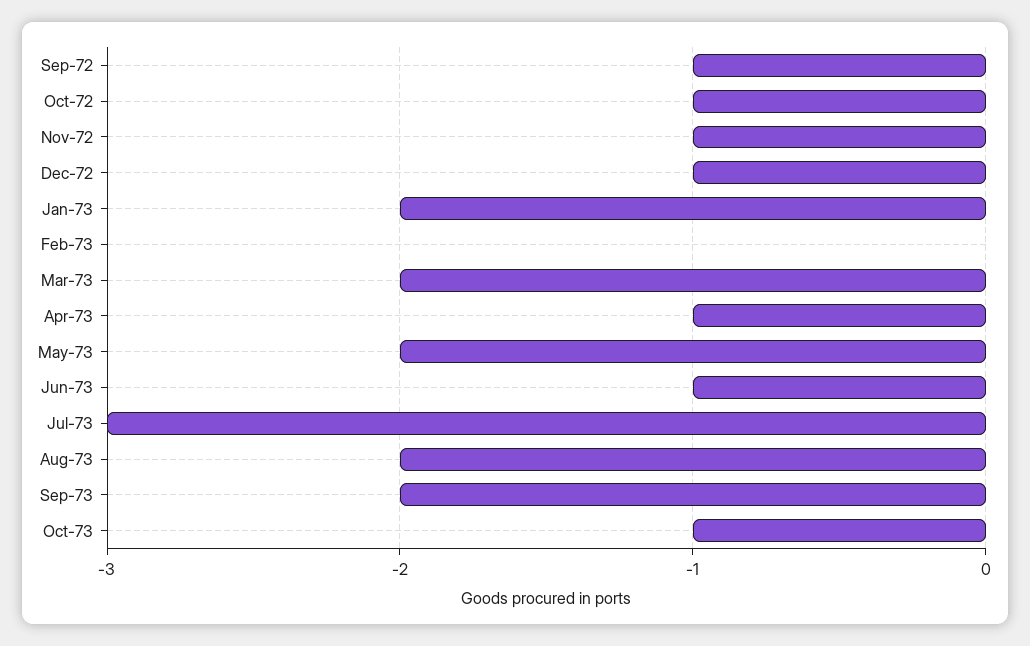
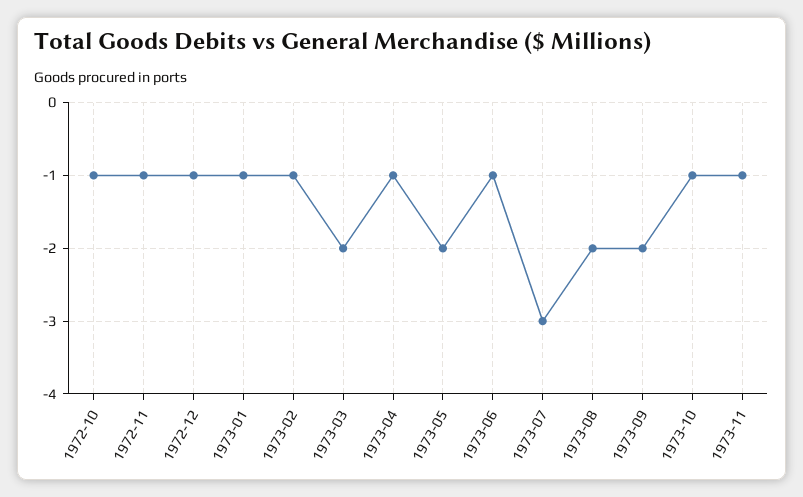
Sep-72: -1 -> none
Jan-73: -2 -> -1
Feb-73: 0 -> -1
1973-11: none -> -1

